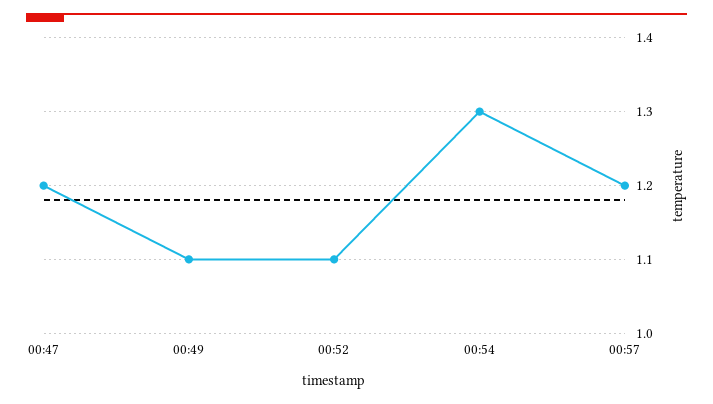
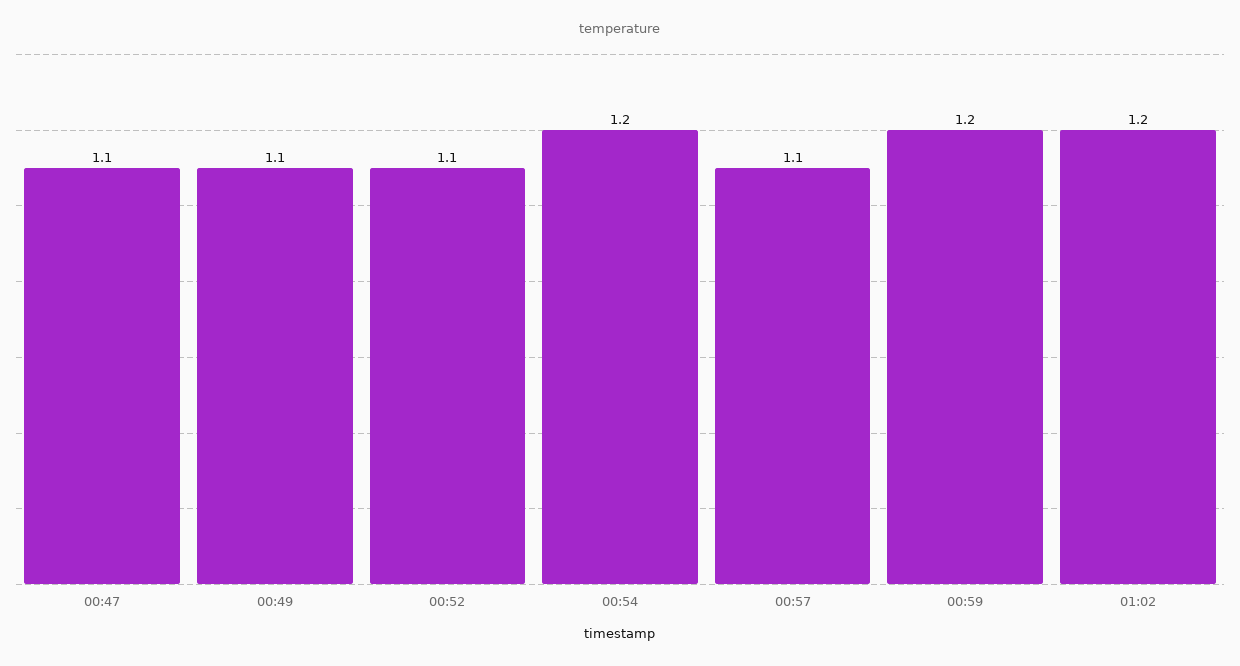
00:47: 1.2 -> 1.1
00:54: 1.3 -> 1.2
00:57: 1.2 -> 1.1
00:59: none -> 1.2
01:02: none -> 1.2

